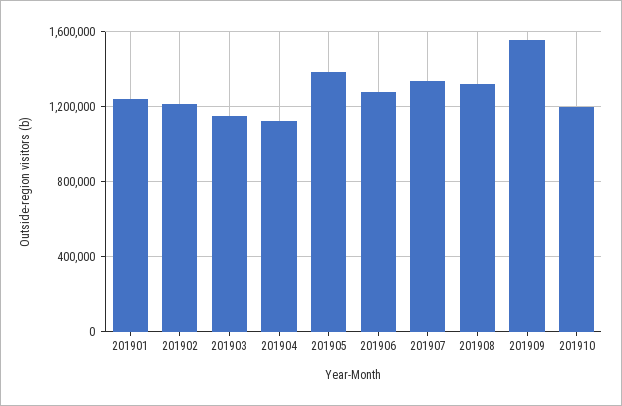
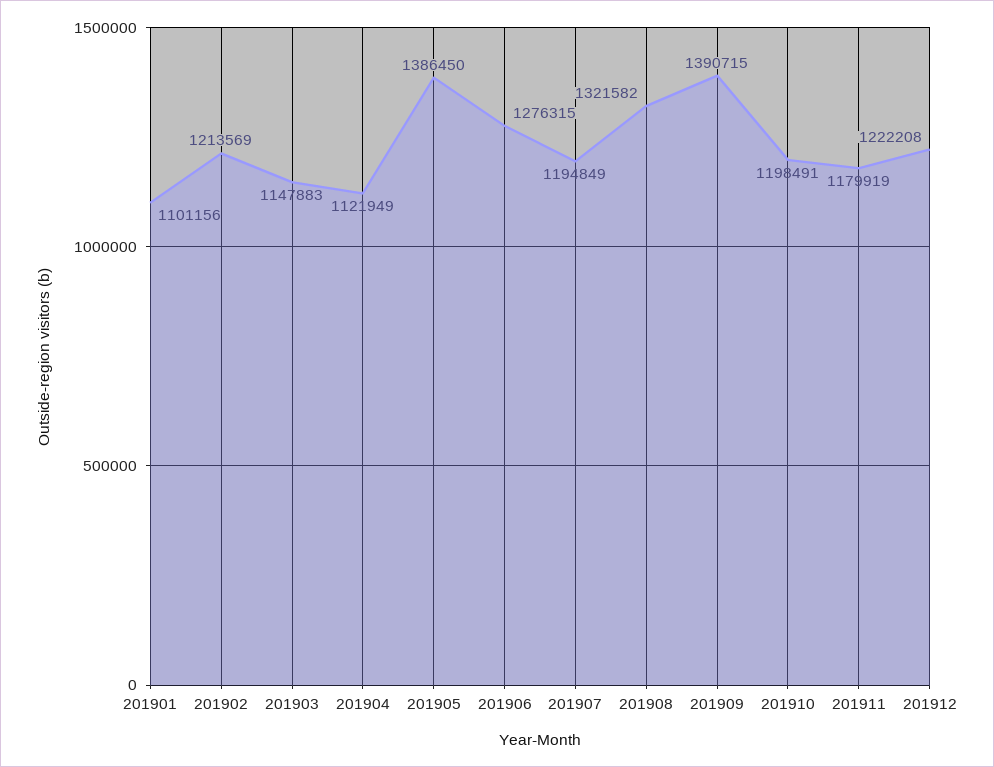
201901: 1250000 -> 1101156
201907: 1350000 -> 1194849
201909: 1550000 -> 1390715
201911: none -> 1179919
201912: none -> 1222208

